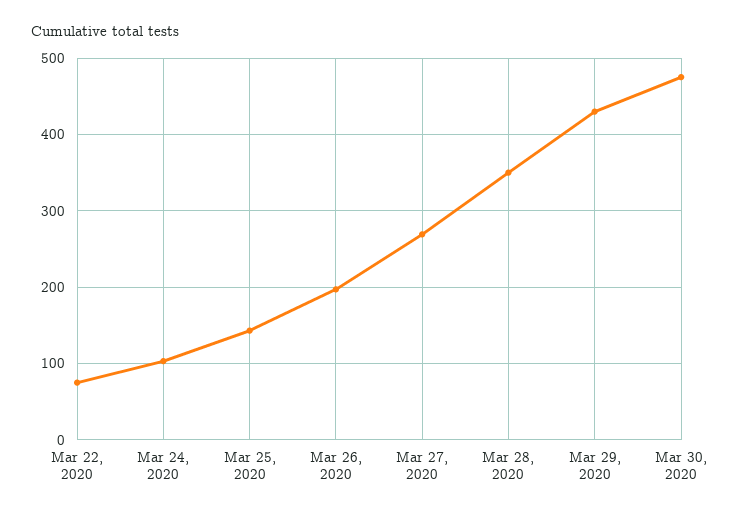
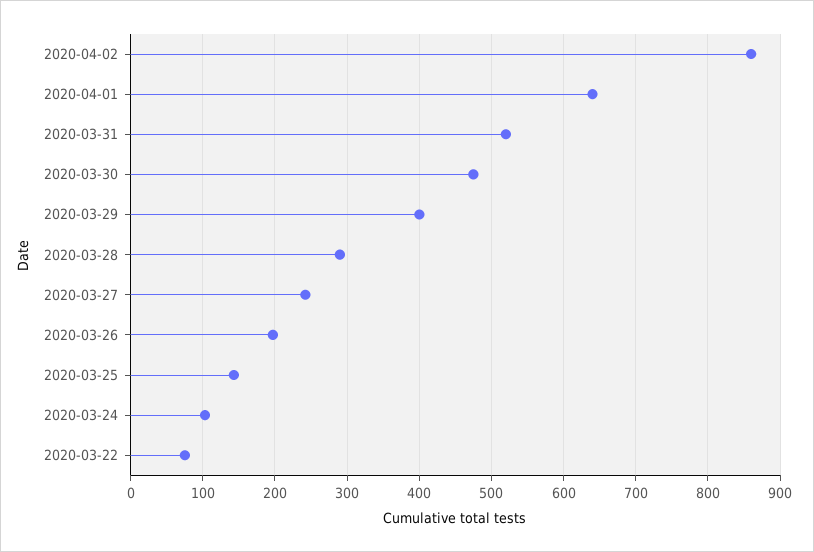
Mar 27, 2020: 270 -> 240
Mar 28, 2020: 350 -> 290
Mar 29, 2020: 430 -> 400
2020-04-02: none -> 860
2020-04-01: none -> 640
2020-03-31: none -> 520

